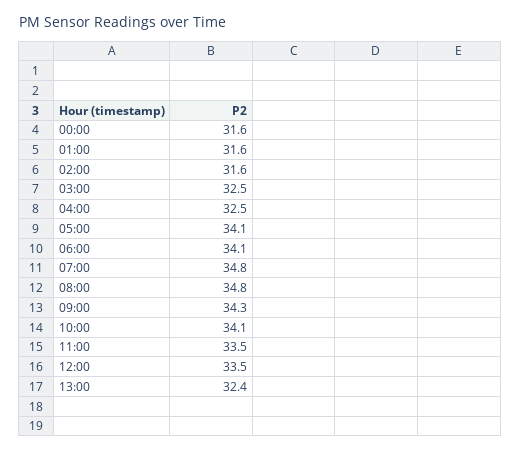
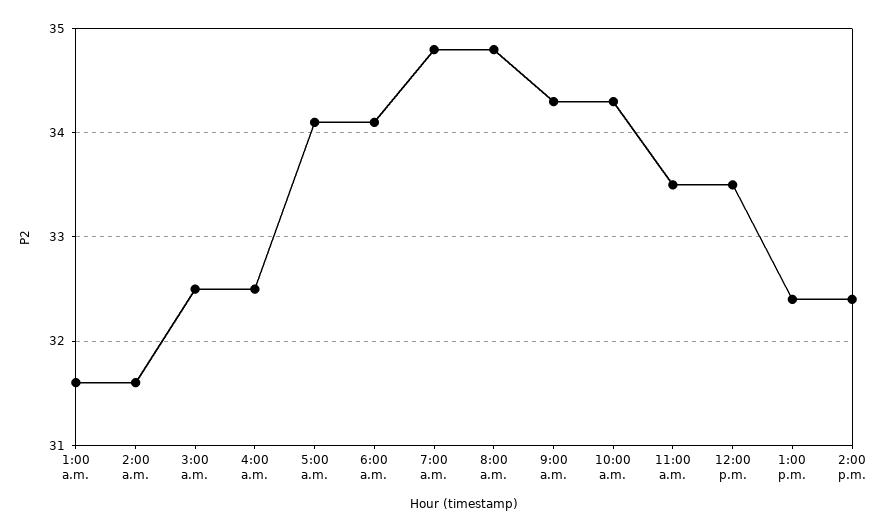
00:00: 31.6 -> none
10:00: 34.1 -> 34.3
2:00 p.m.: none -> 32.4

